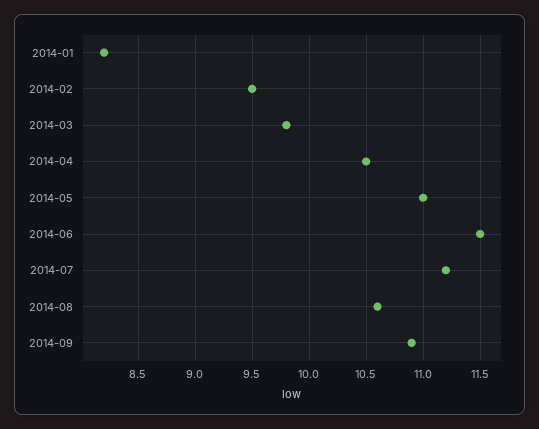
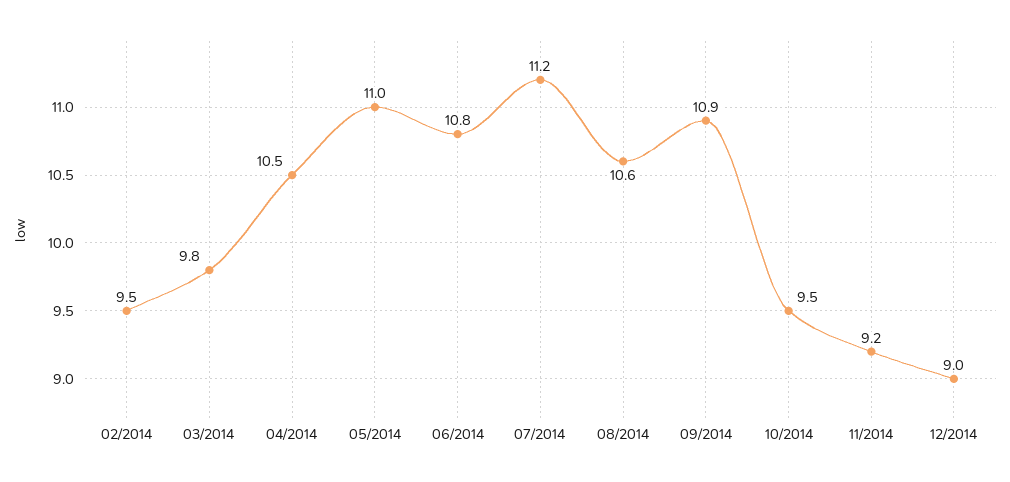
2014-01: 8.2 -> none
2014-06: 11.5 -> 10.8
10/2014: none -> 9.5
11/2014: none -> 9.2
12/2014: none -> 9

